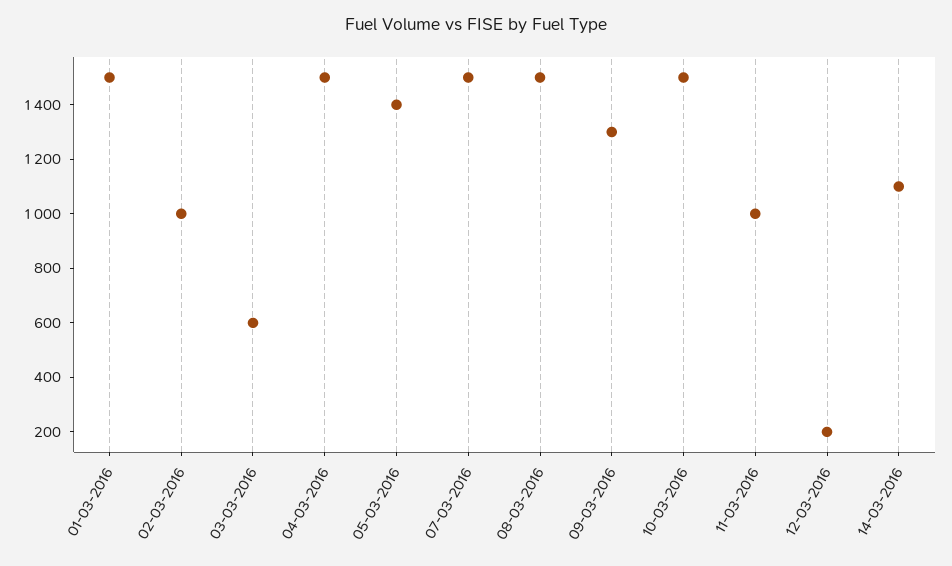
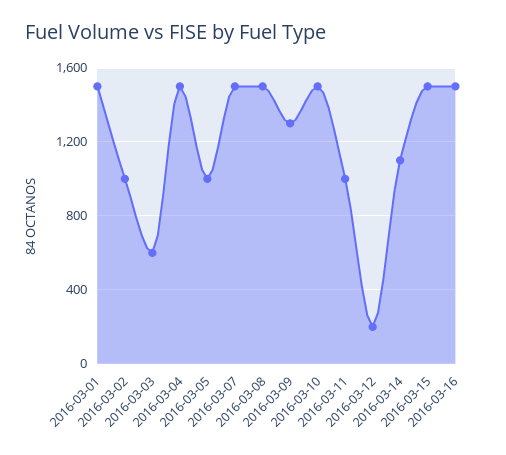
05-03-2016: 1400 -> 1000
2016-03-15: none -> 1500
2016-03-16: none -> 1500

